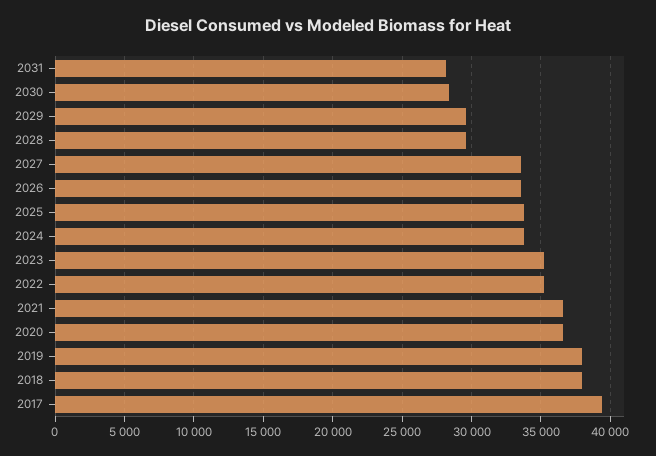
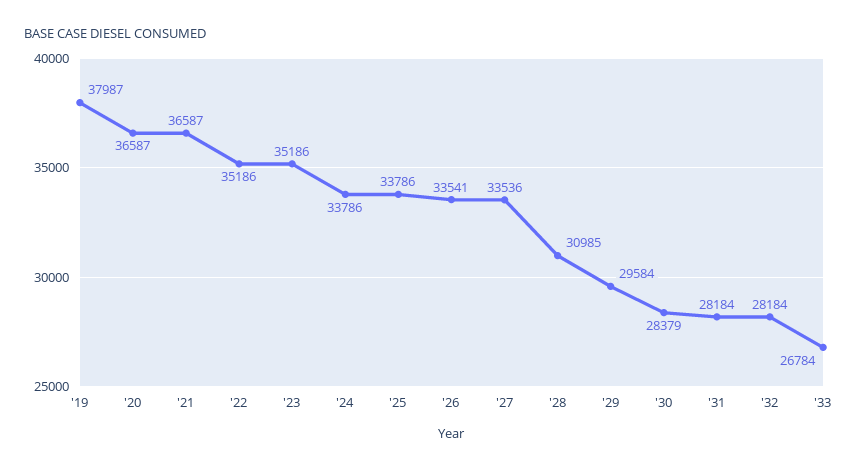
2028: 29500 -> 30985
2018: 38000 -> none
2017: 39500 -> none
'32: none -> 28184
'33: none -> 26784

